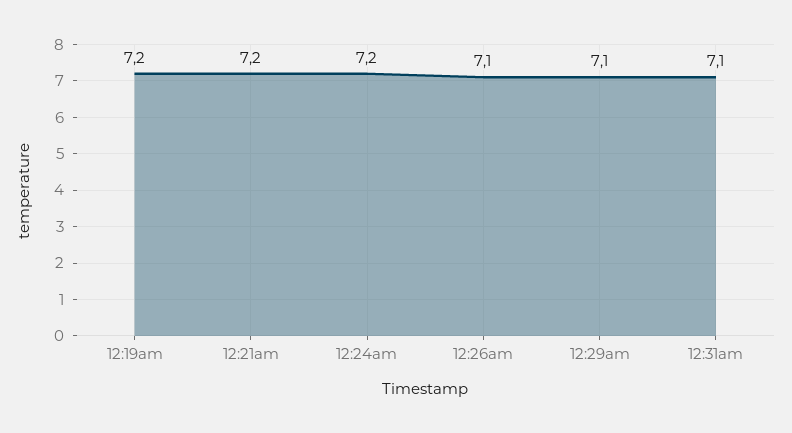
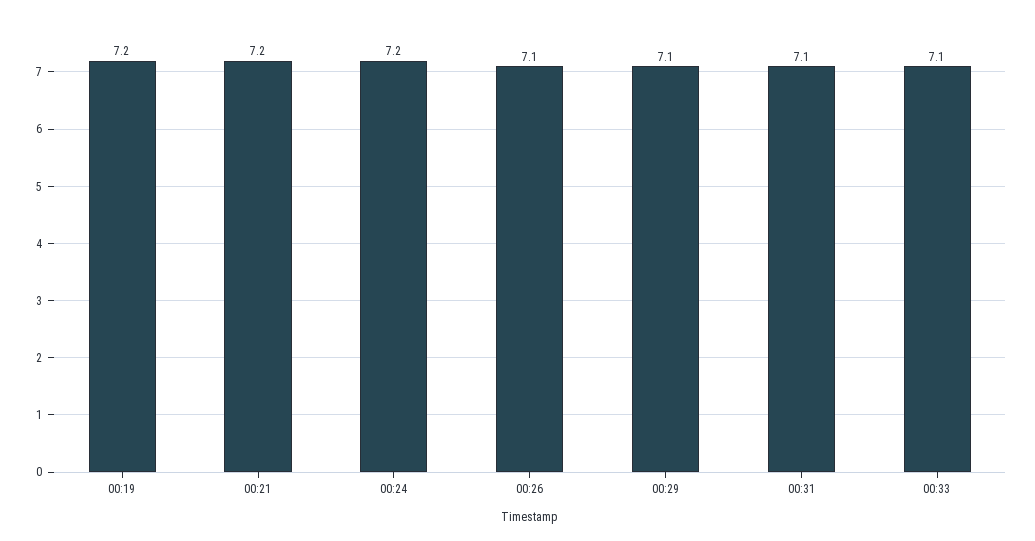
00:33: none -> 7.1

